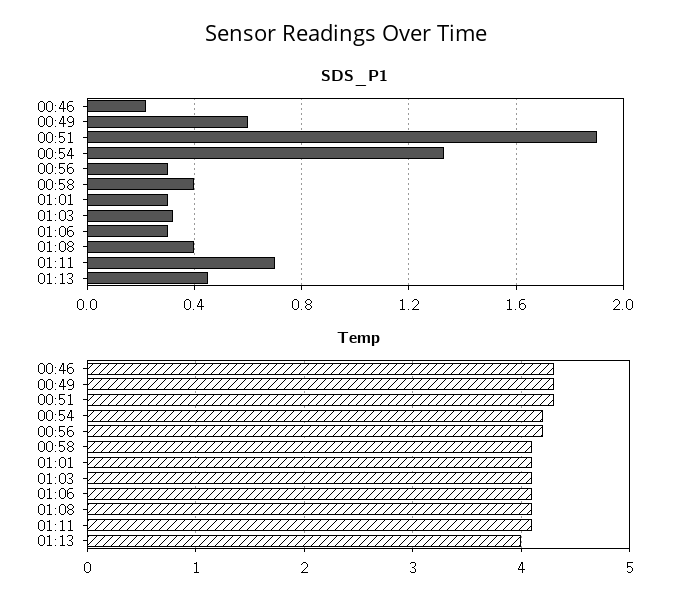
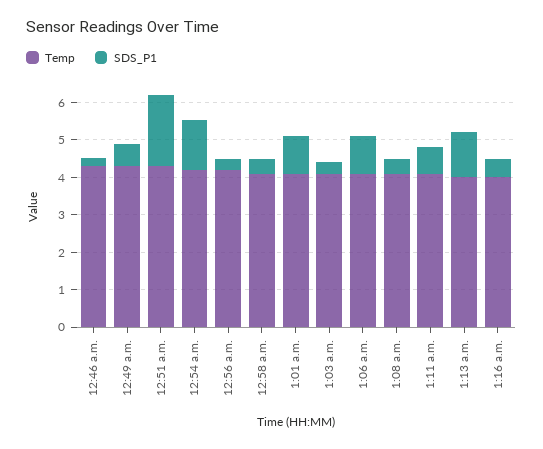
SDS_P1, 01:01: 0.3 -> 1
SDS_P1, 01:06: 0.3 -> 1
SDS_P1, 01:13: 0.45 -> 1.25
Temp, 1:16 a.m.: none -> 4
SDS_P1, 1:16 a.m.: none -> 0.5

